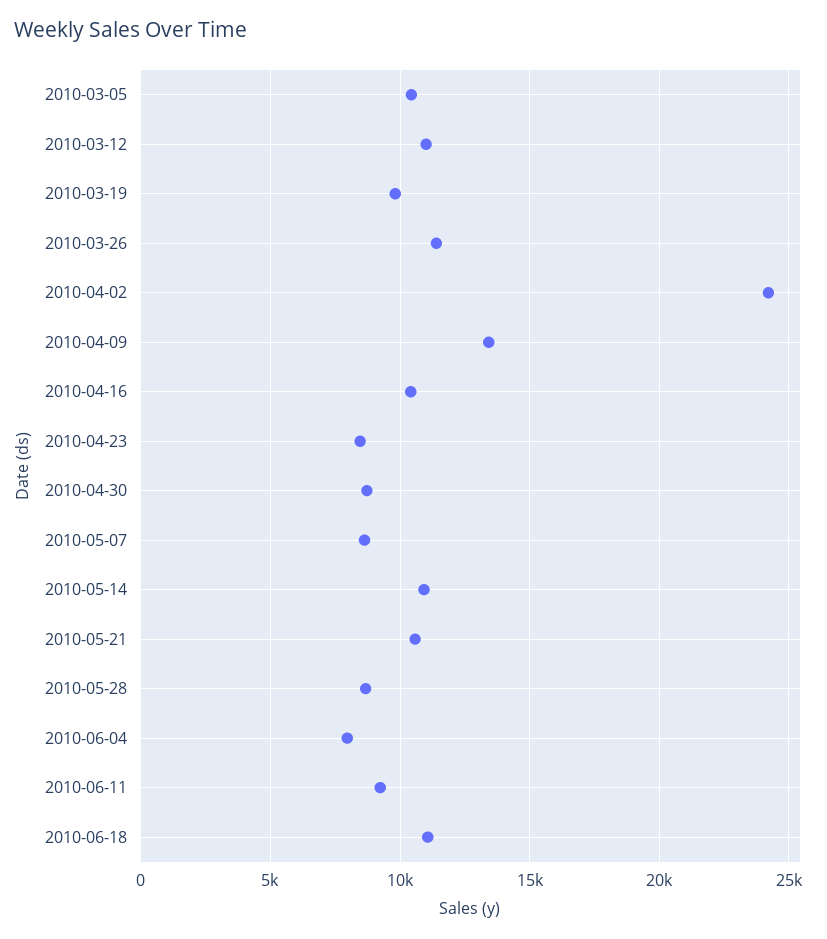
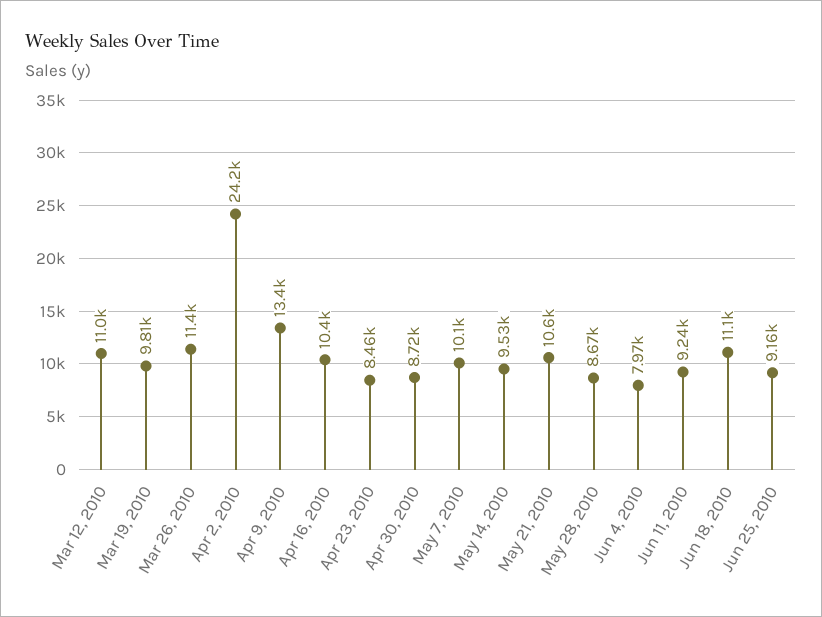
2010-03-05: 10500 -> none
2010-05-07: 8500 -> 10100
2010-05-14: 11000 -> 9530
Jun 25, 2010: none -> 9160

